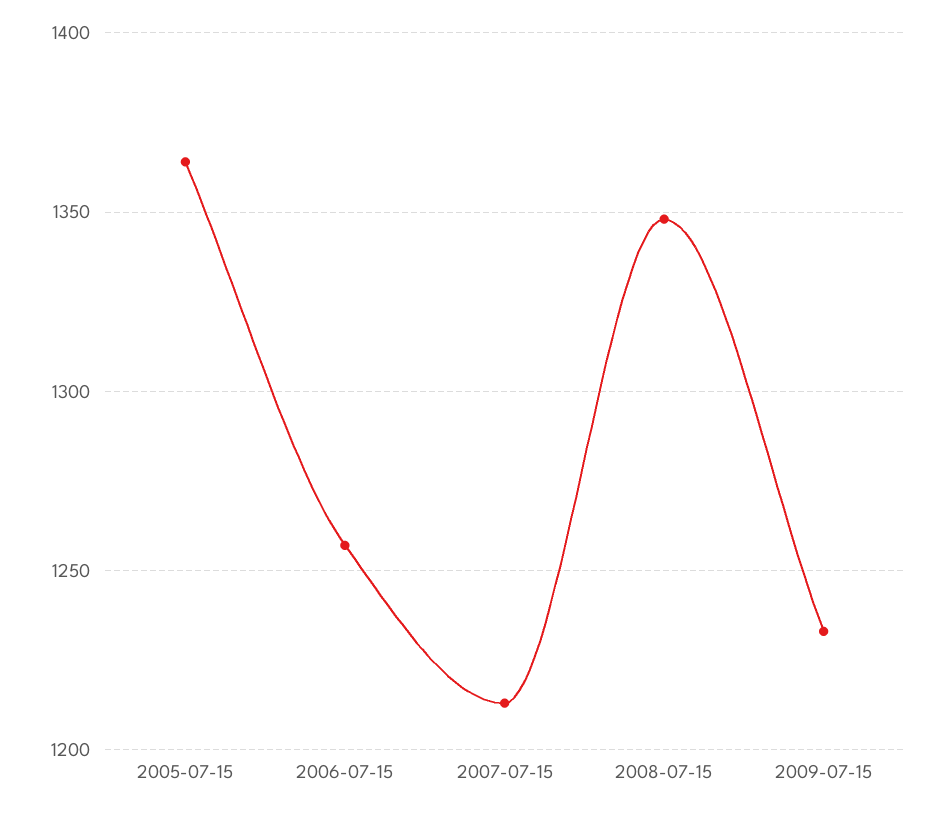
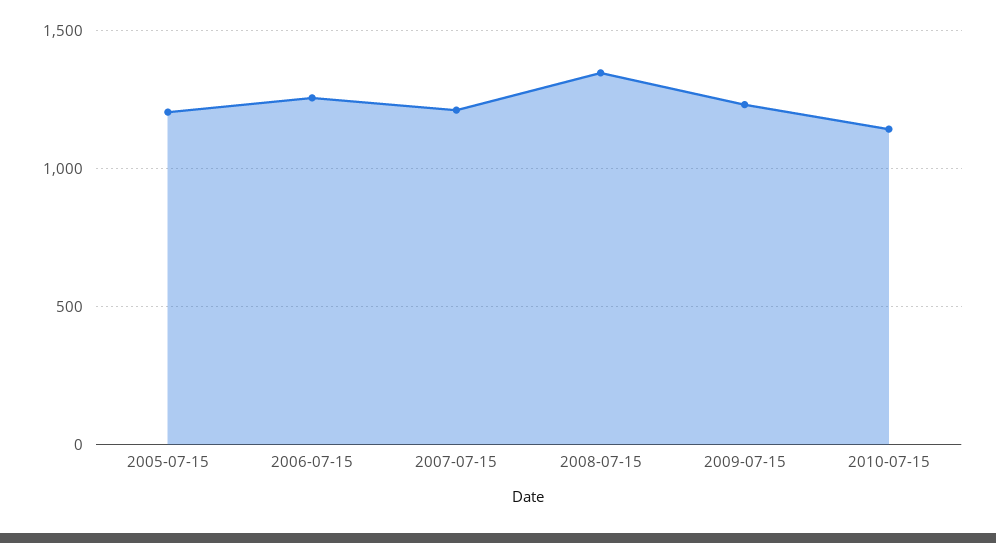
2005-07-15: 1365 -> 1200
2010-07-15: none -> 1150

